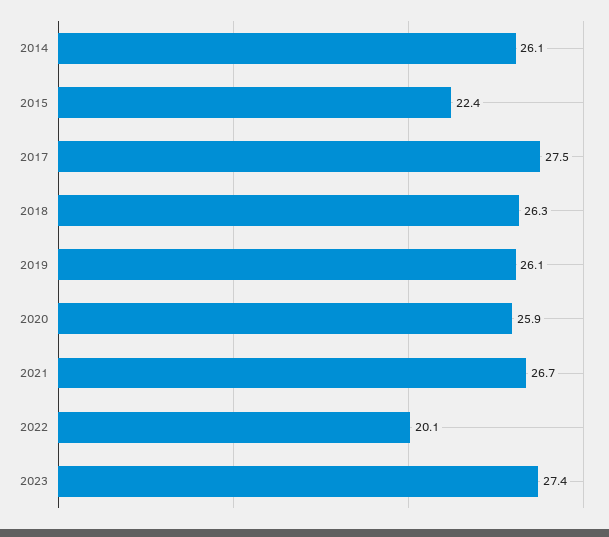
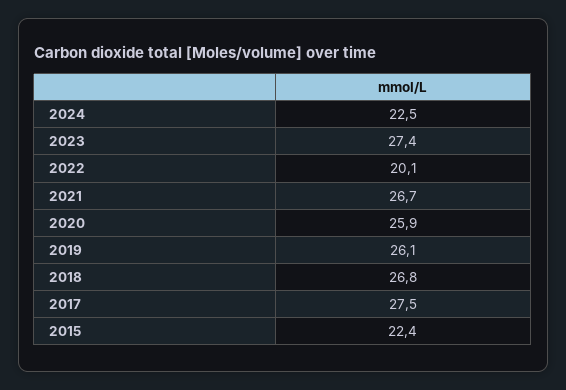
2014: 26.1 -> none
2018: 26.3 -> 26.8
2024: none -> 22.5

